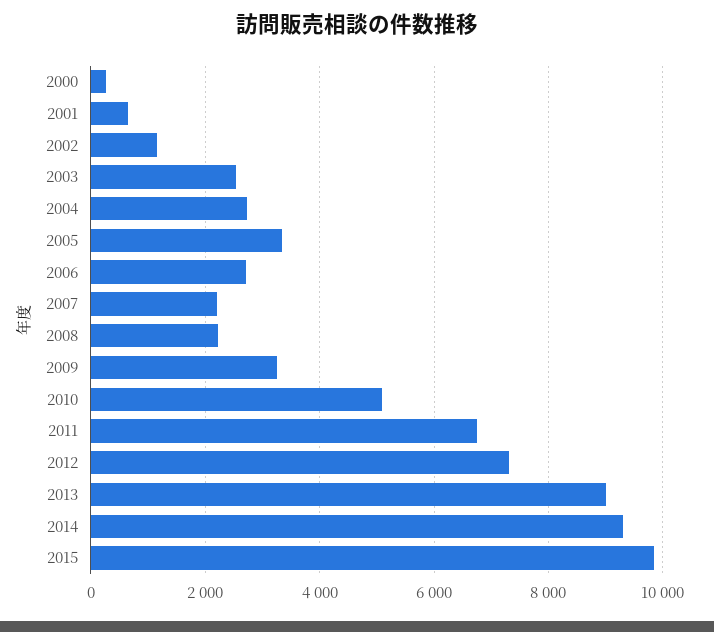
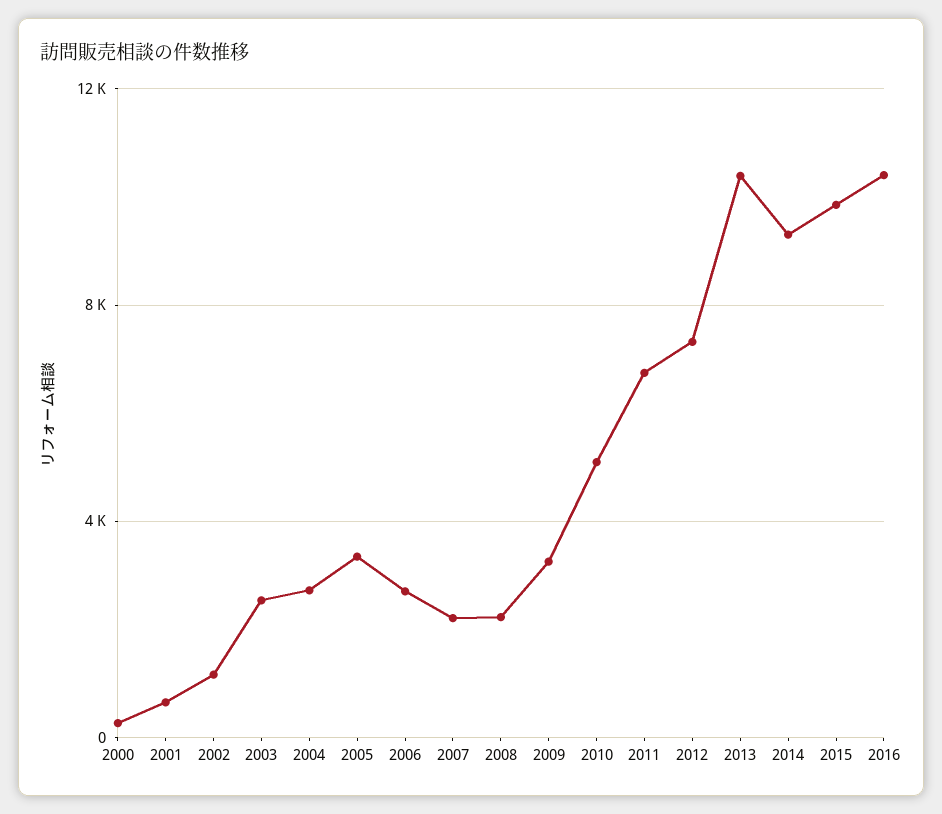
2013: 9000 -> 10500
2016: none -> 10500

